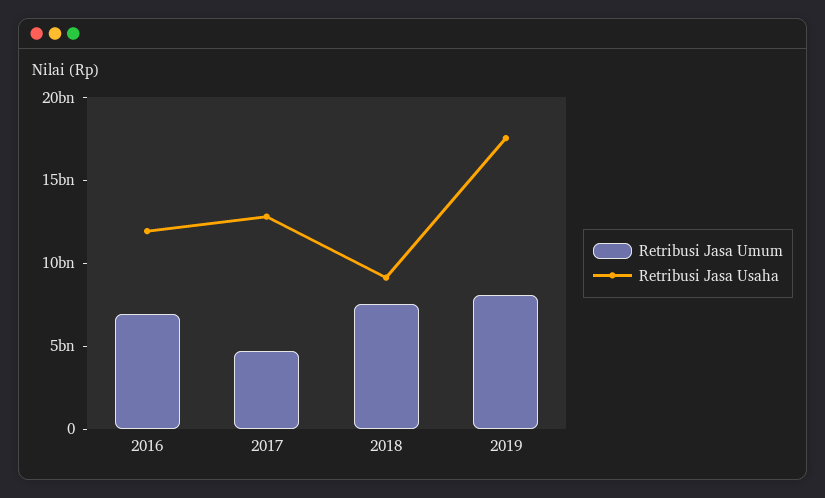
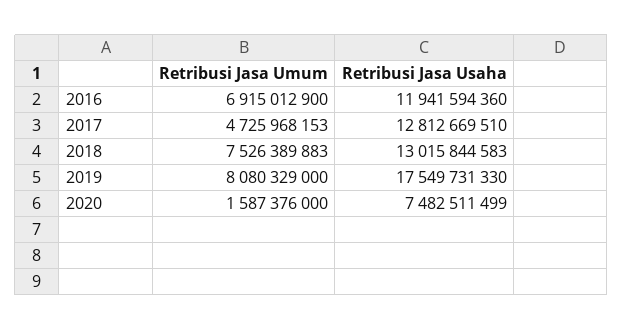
Retribusi Jasa Usaha, 2018: 9000000000 -> 13015844583
Retribusi Jasa Umum, 2020: none -> 1587376000
Retribusi Jasa Usaha, 2020: none -> 7482511499

